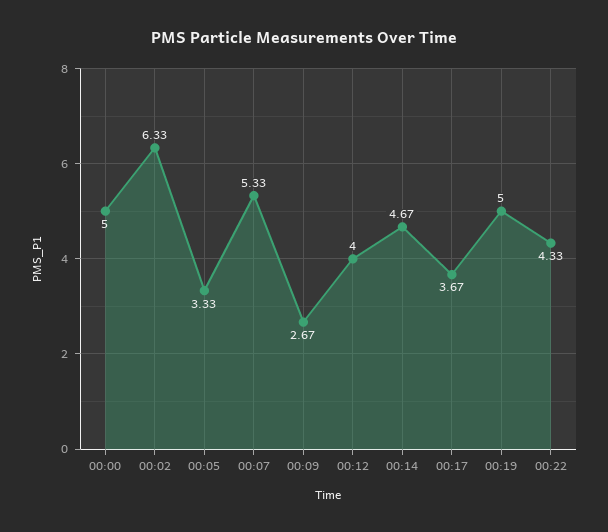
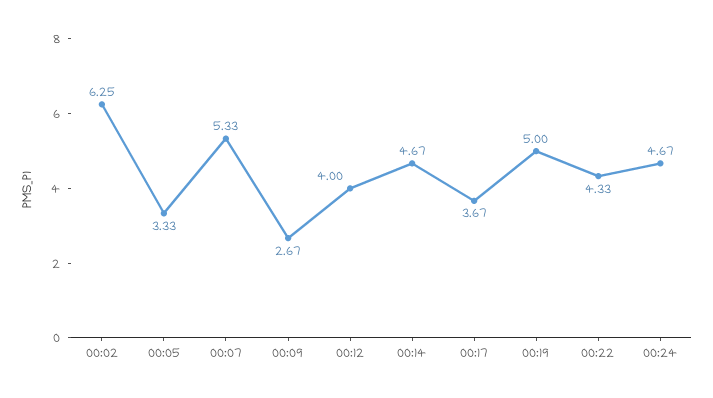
00:00: 5 -> none
00:02: 6.33 -> 6.25
00:24: none -> 4.67

